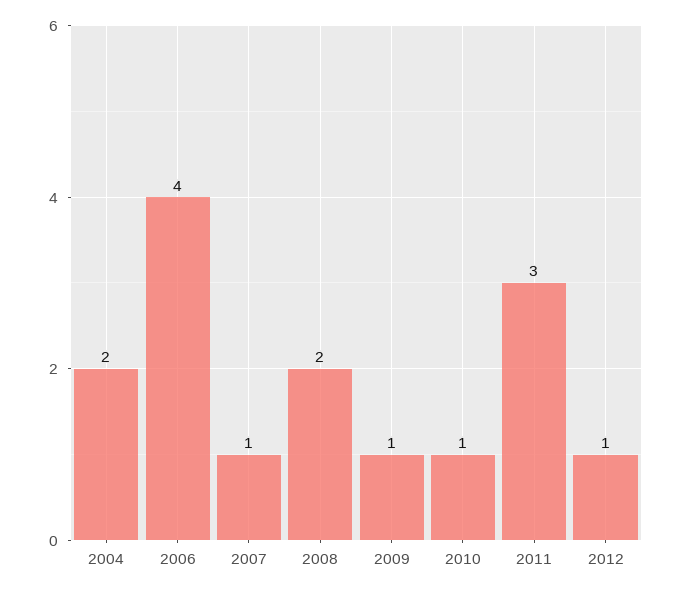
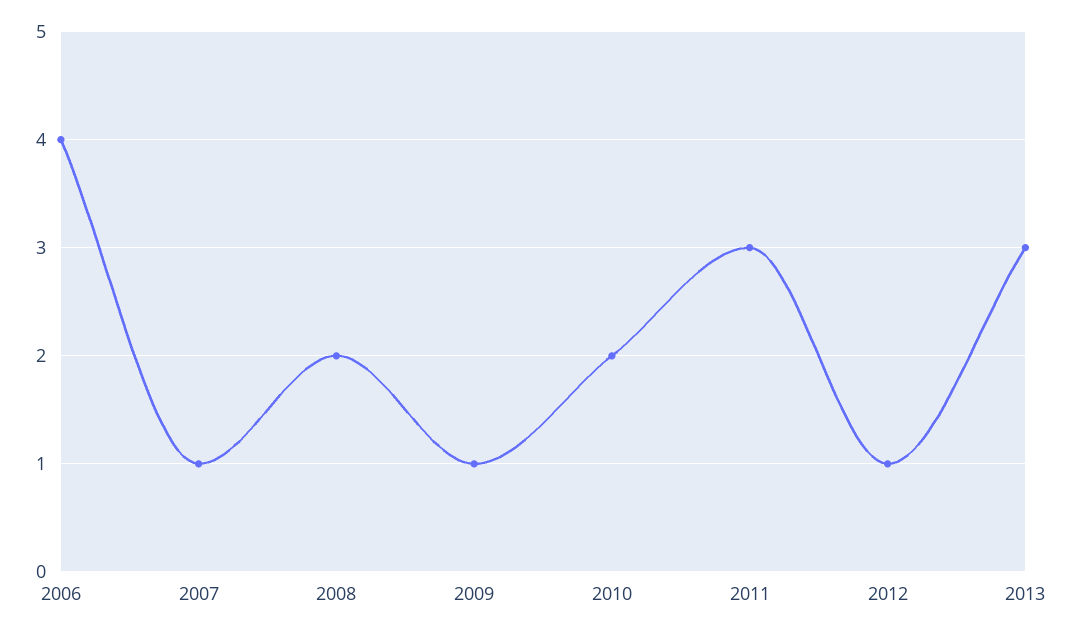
2004: 2 -> none
2010: 1 -> 2
2013: none -> 3

